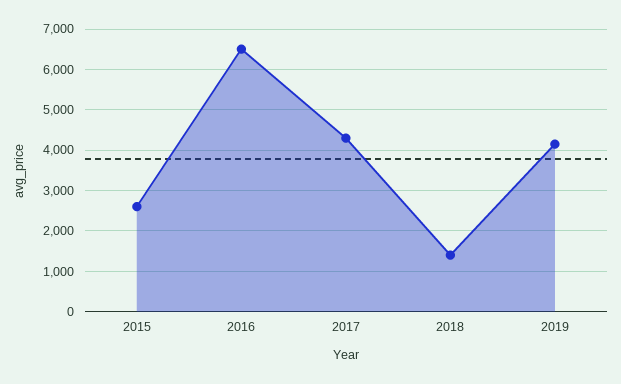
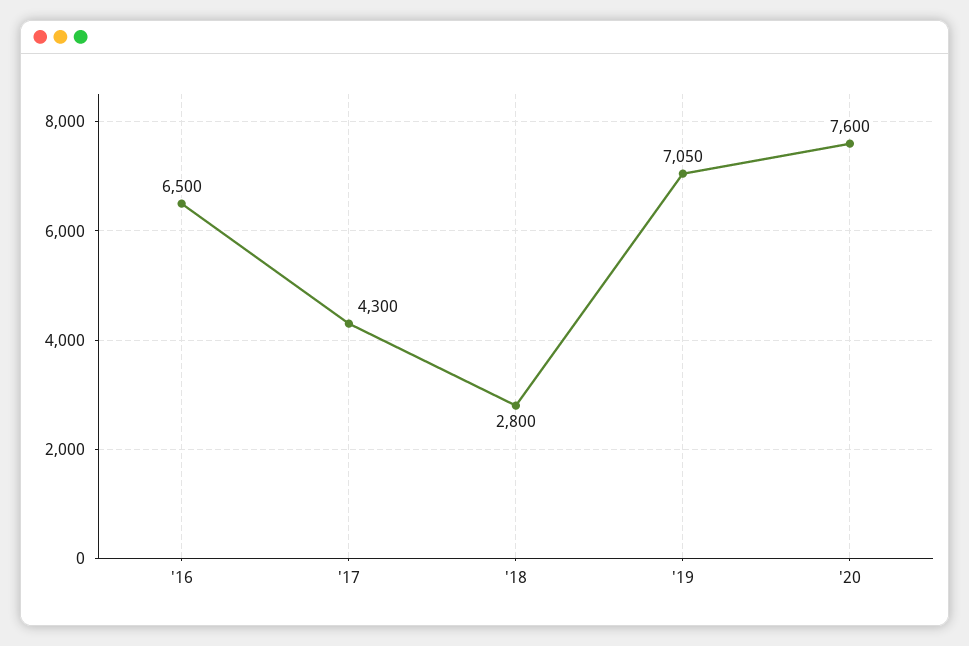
2015: 2600 -> none
2018: 1400 -> 2800
2019: 4200 -> 7050
'20: none -> 7600

